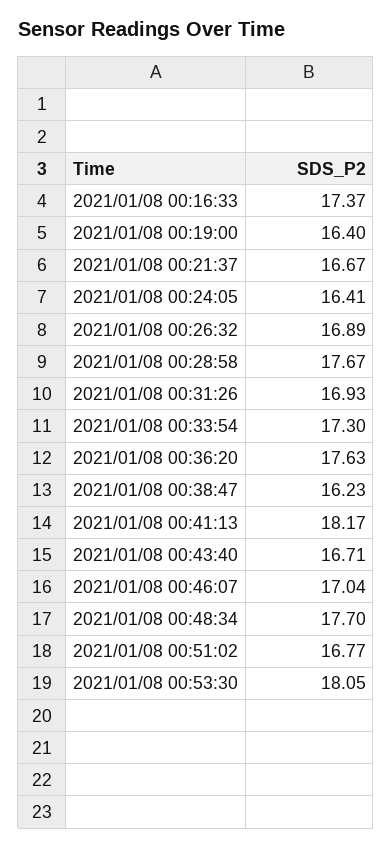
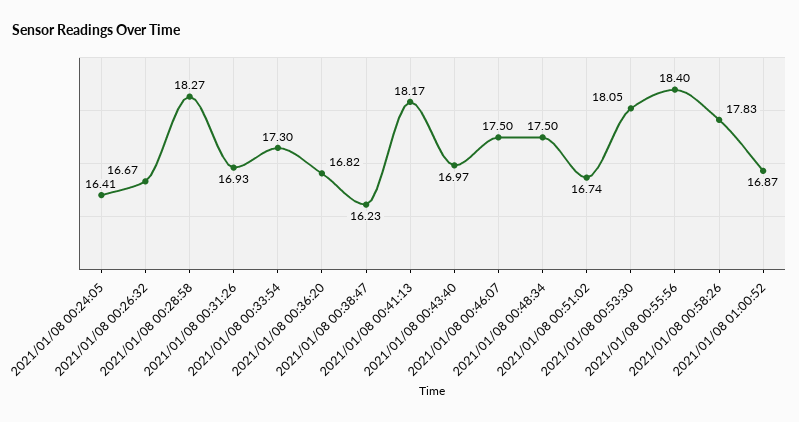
2021/01/08 00:16:33: 17.37 -> none
2021/01/08 00:19:00: 16.4 -> none
2021/01/08 00:21:37: 16.67 -> none
2021/01/08 00:26:32: 16.89 -> 16.67
2021/01/08 00:28:58: 17.67 -> 18.27
2021/01/08 00:36:20: 17.63 -> 16.82
2021/01/08 00:43:40: 16.71 -> 16.97
2021/01/08 00:46:07: 17.04 -> 17.5
2021/01/08 00:48:34: 17.7 -> 17.5
2021/01/08 00:51:02: 16.77 -> 16.74
2021/01/08 00:55:56: none -> 18.4
2021/01/08 00:58:26: none -> 17.83
2021/01/08 01:00:52: none -> 16.87

